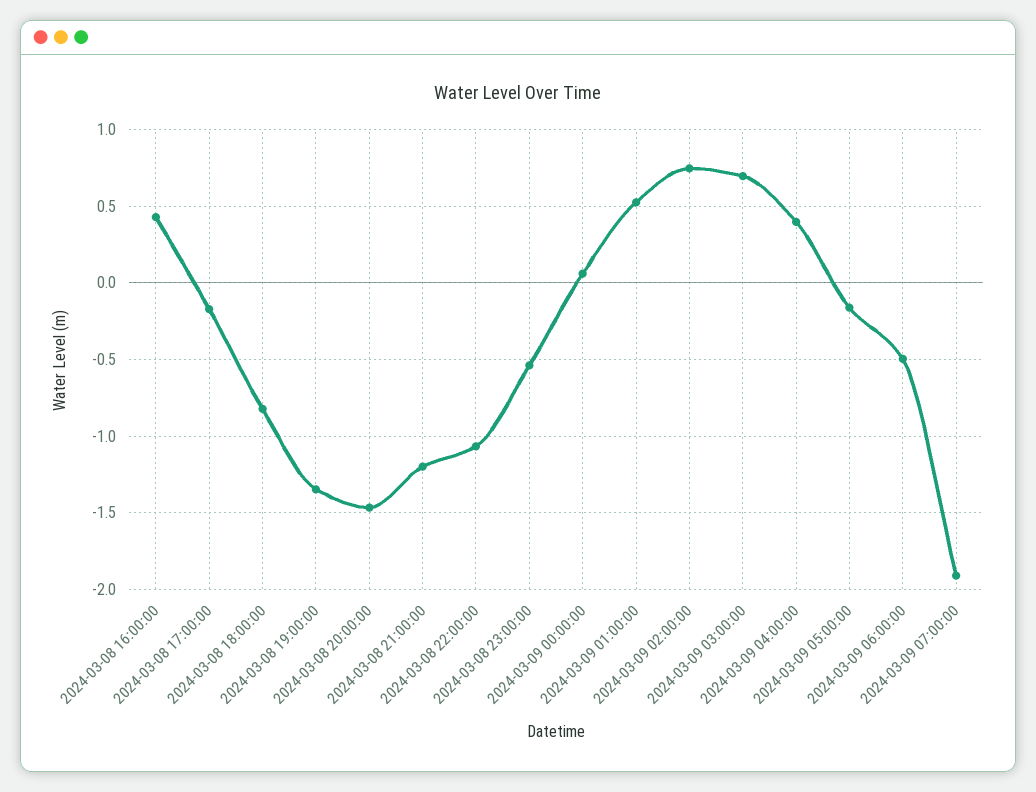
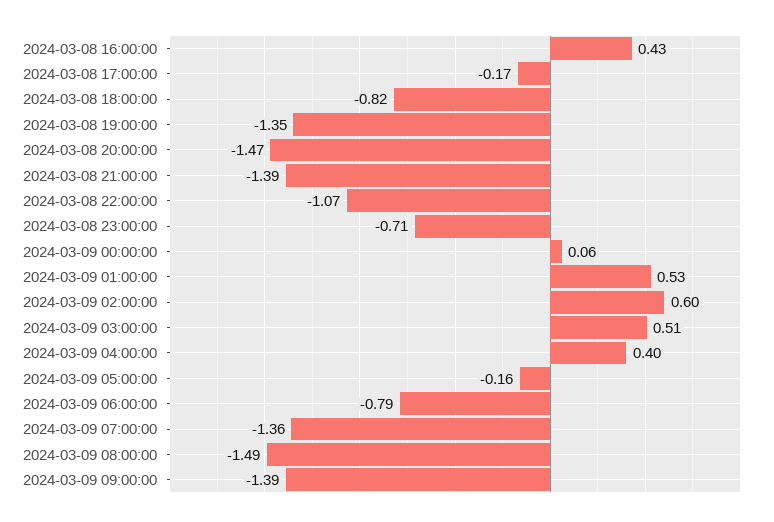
2024-03-08 21:00:00: -1.2 -> -1.39
2024-03-08 23:00:00: -0.55 -> -0.71
2024-03-09 02:00:00: 0.75 -> 0.6
2024-03-09 03:00:00: 0.7 -> 0.51
2024-03-09 06:00:00: -0.5 -> -0.79
2024-03-09 07:00:00: -1.9 -> -1.36
2024-03-09 08:00:00: none -> -1.49
2024-03-09 09:00:00: none -> -1.39

